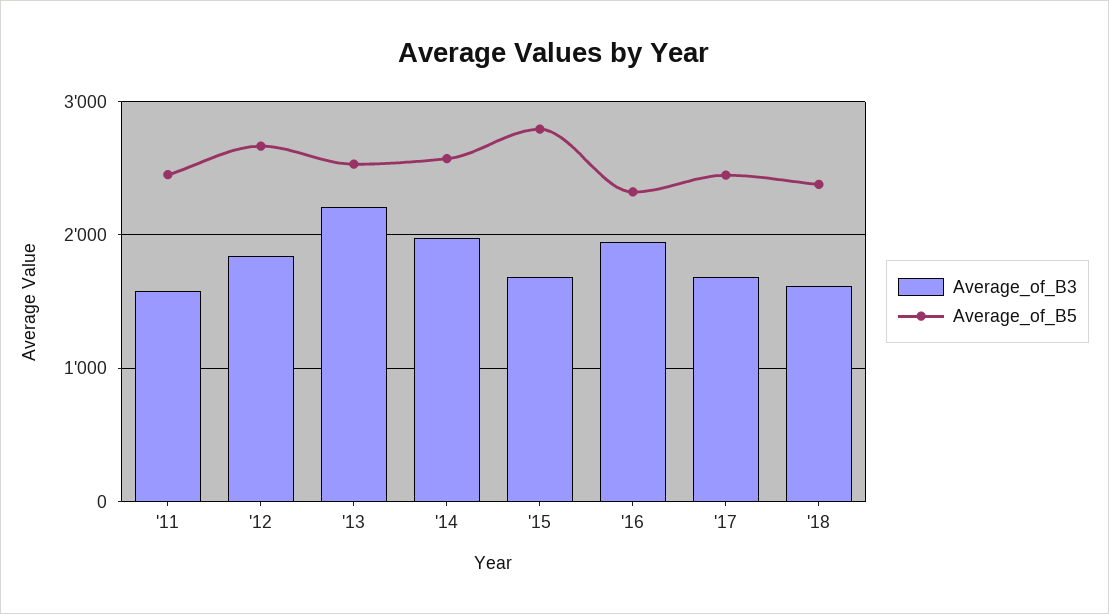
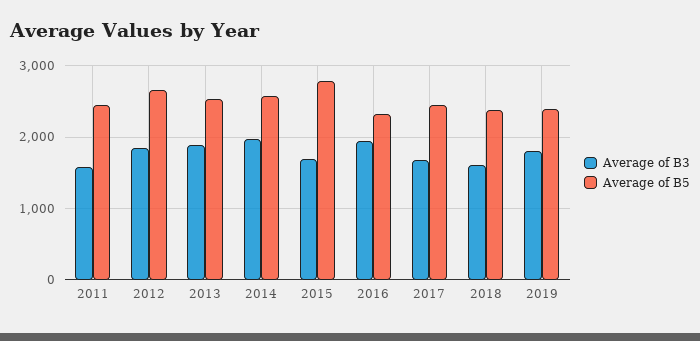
Average_of_B3, '13: 2200 -> 1900
Average_of_B3, 2019: none -> 1800
Average_of_B5, 2019: none -> 2400

